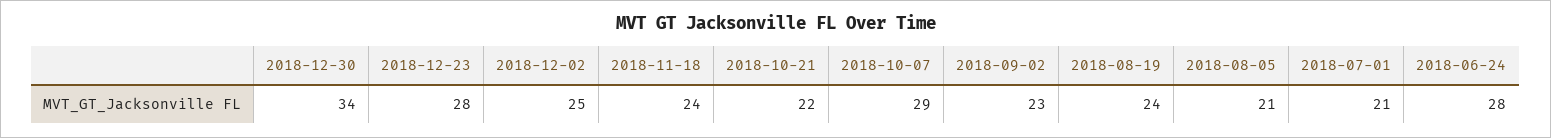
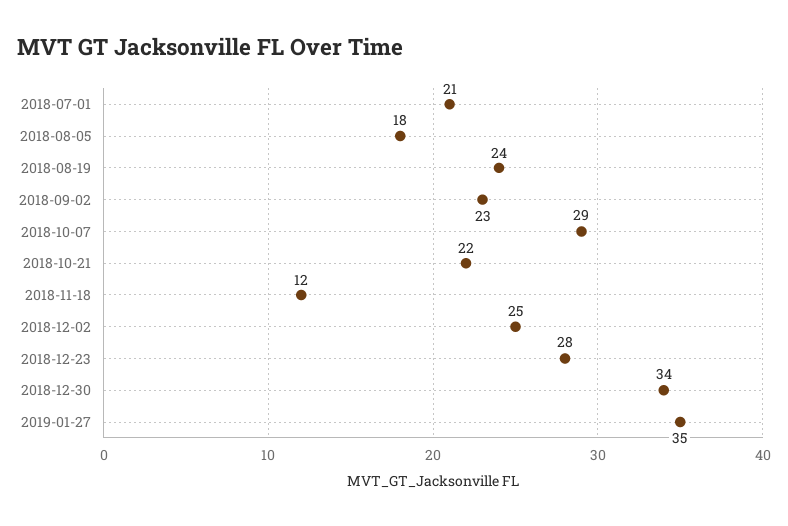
2018-11-18: 24 -> 12
2018-08-05: 21 -> 18
2018-06-24: 28 -> none
2019-01-27: none -> 35

